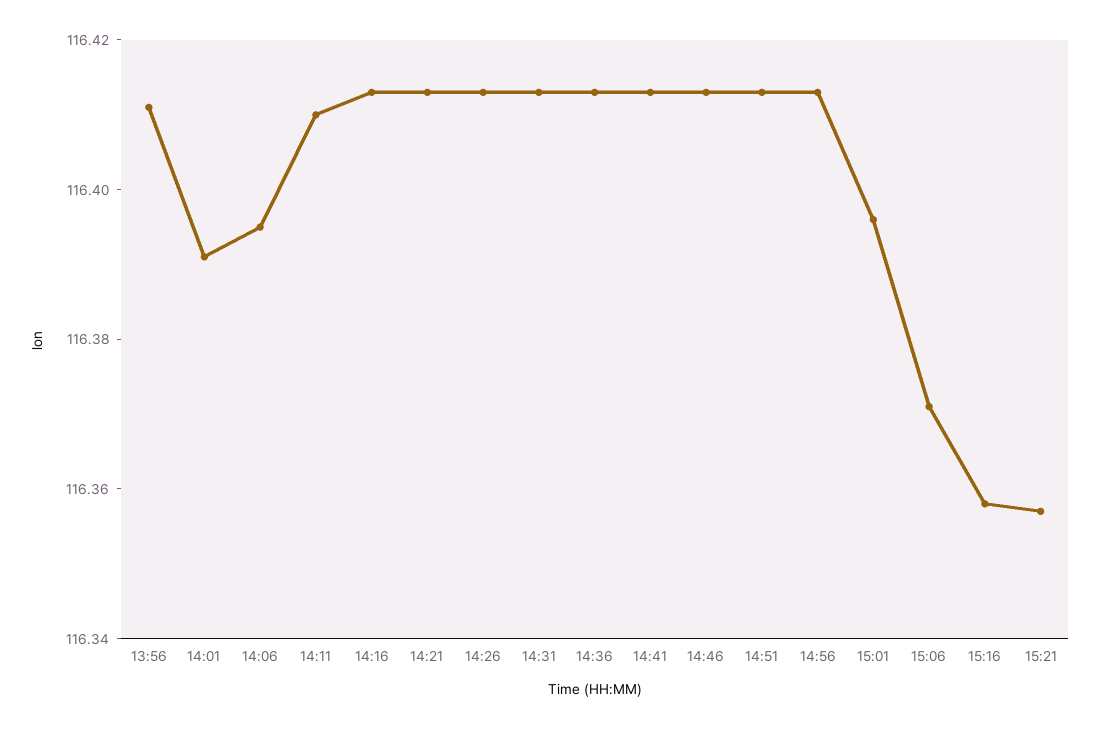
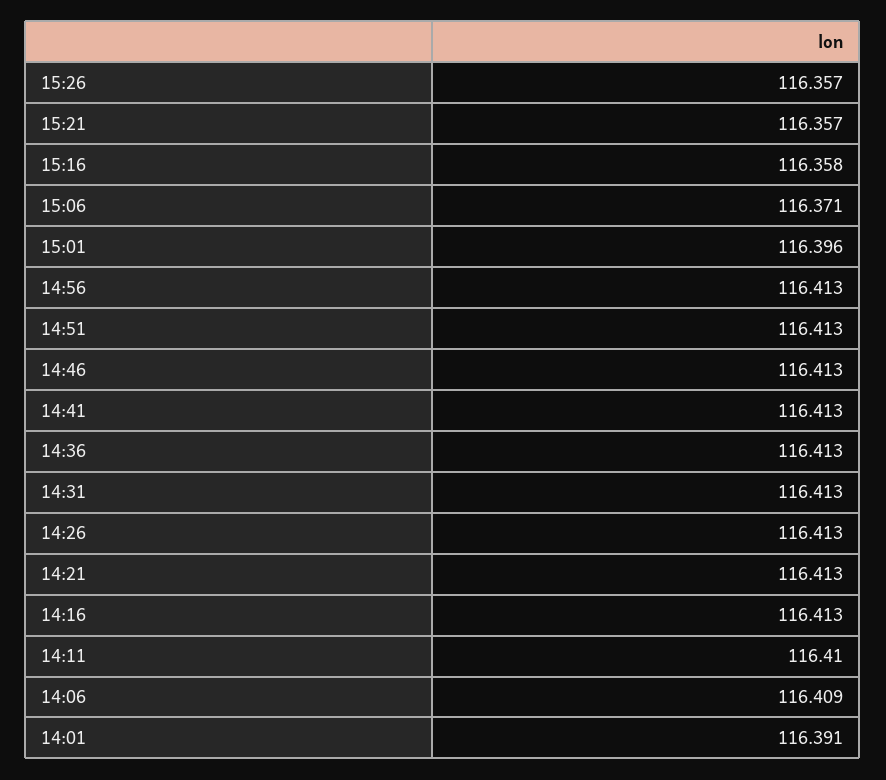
13:56: 116.41 -> none
14:06: 116.395 -> 116.409
15:26: none -> 116.357

